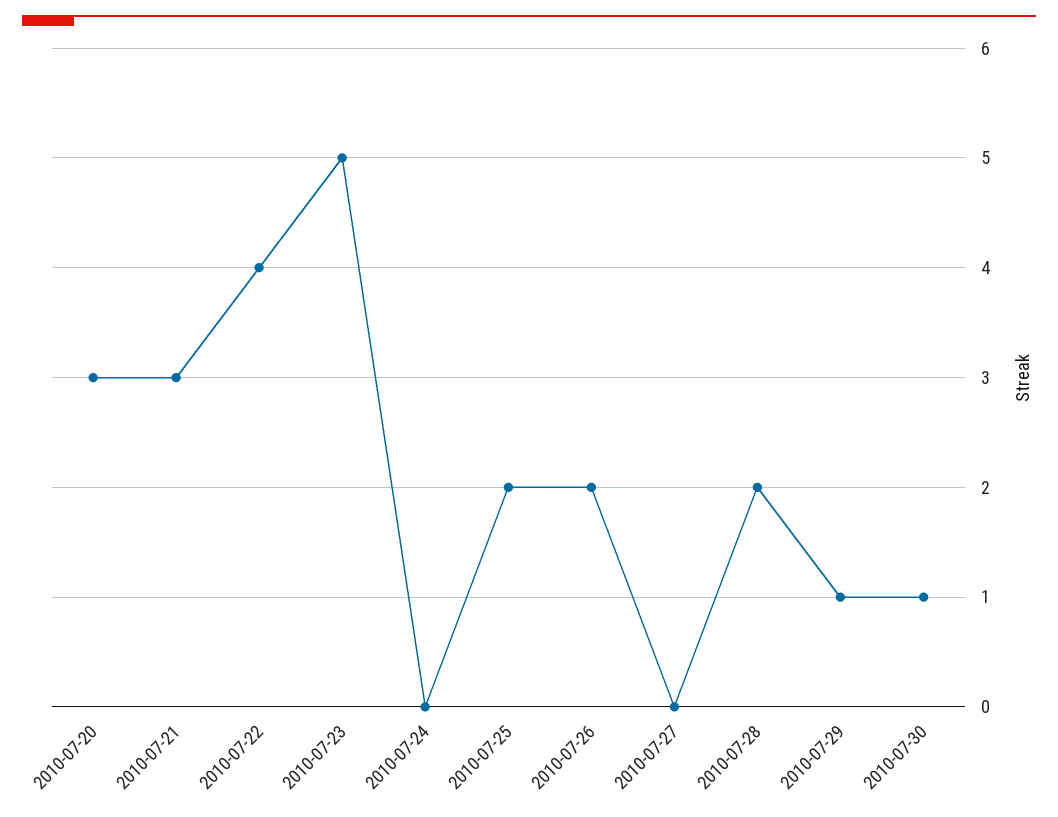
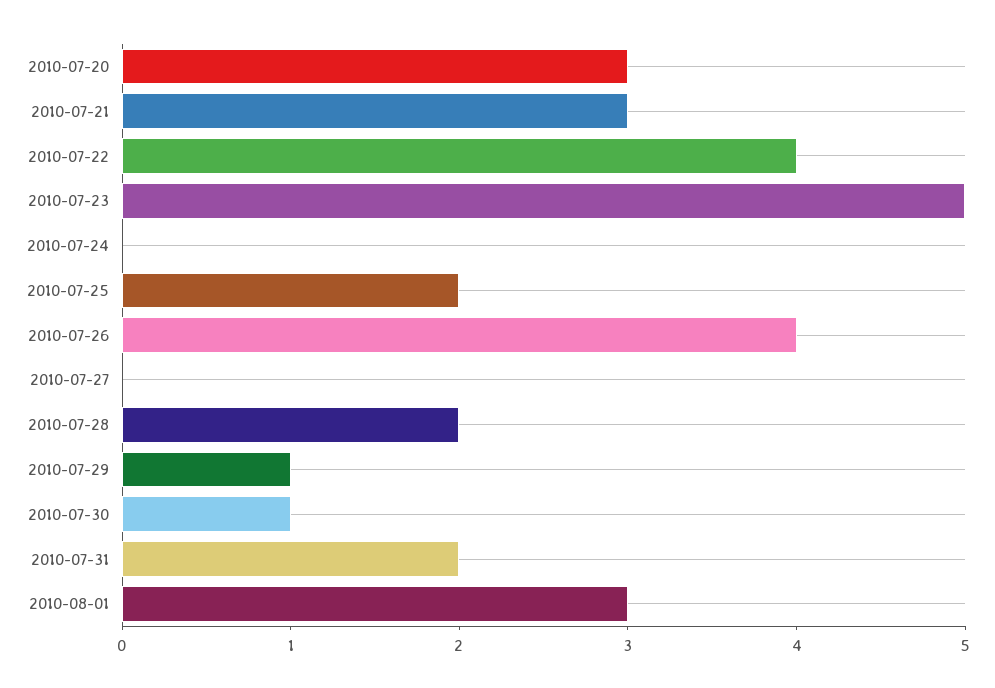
2010-07-26: 2 -> 4
2010-07-31: none -> 2
2010-08-01: none -> 3

